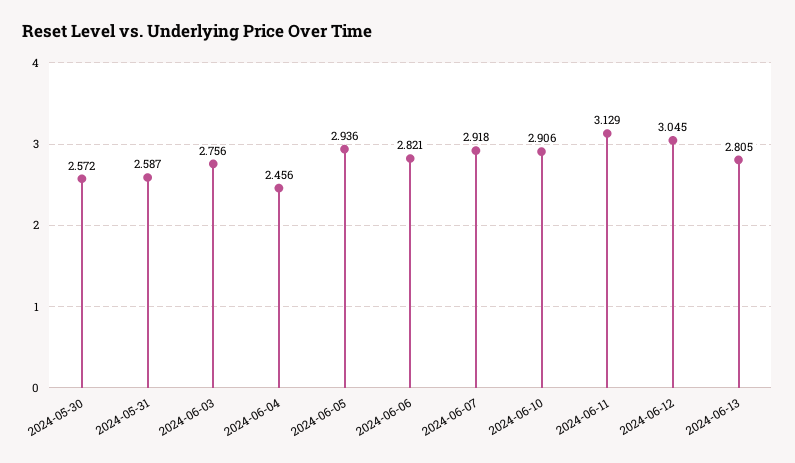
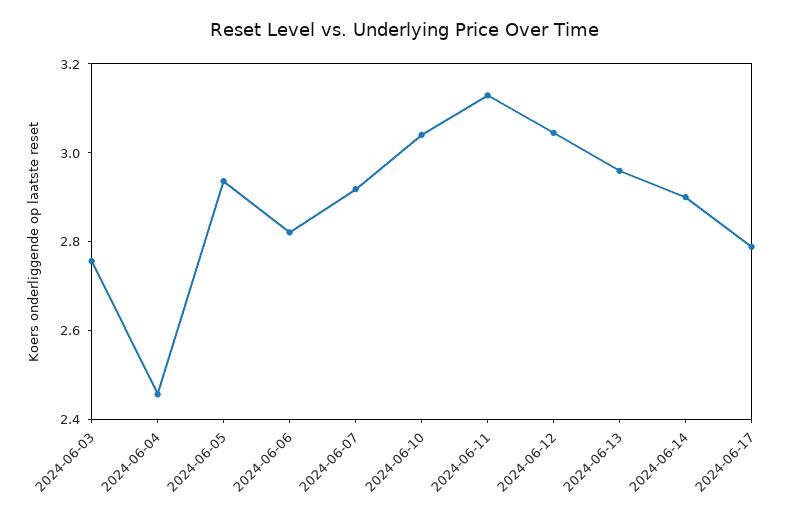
2024-05-30: 2.572 -> none
2024-05-31: 2.587 -> none
2024-06-10: 2.906 -> 3.05
2024-06-13: 2.805 -> 2.95
2024-06-14: none -> 2.9
2024-06-17: none -> 2.8

